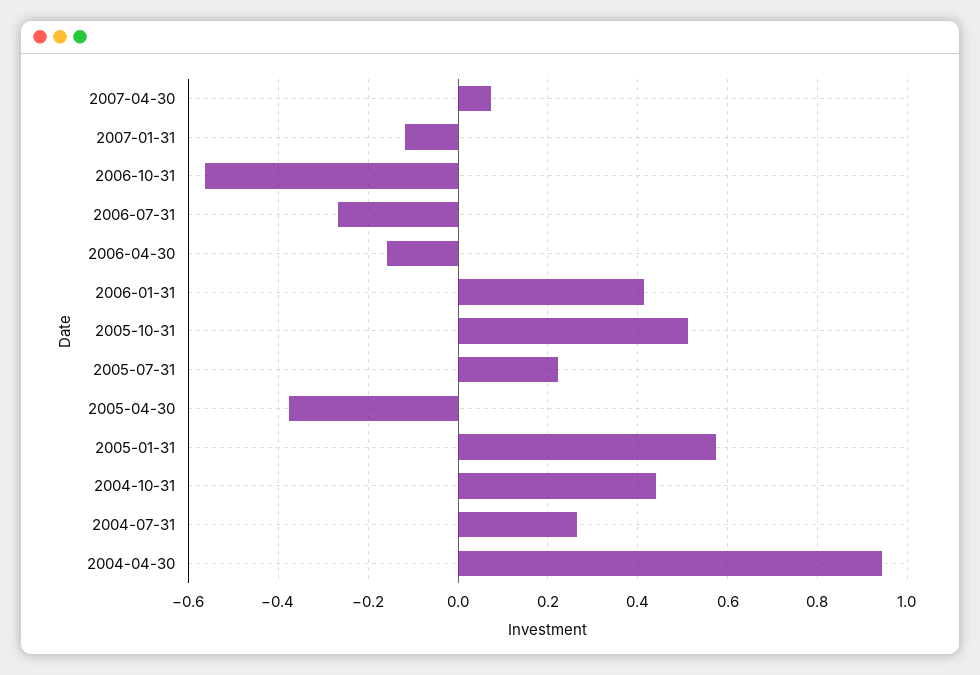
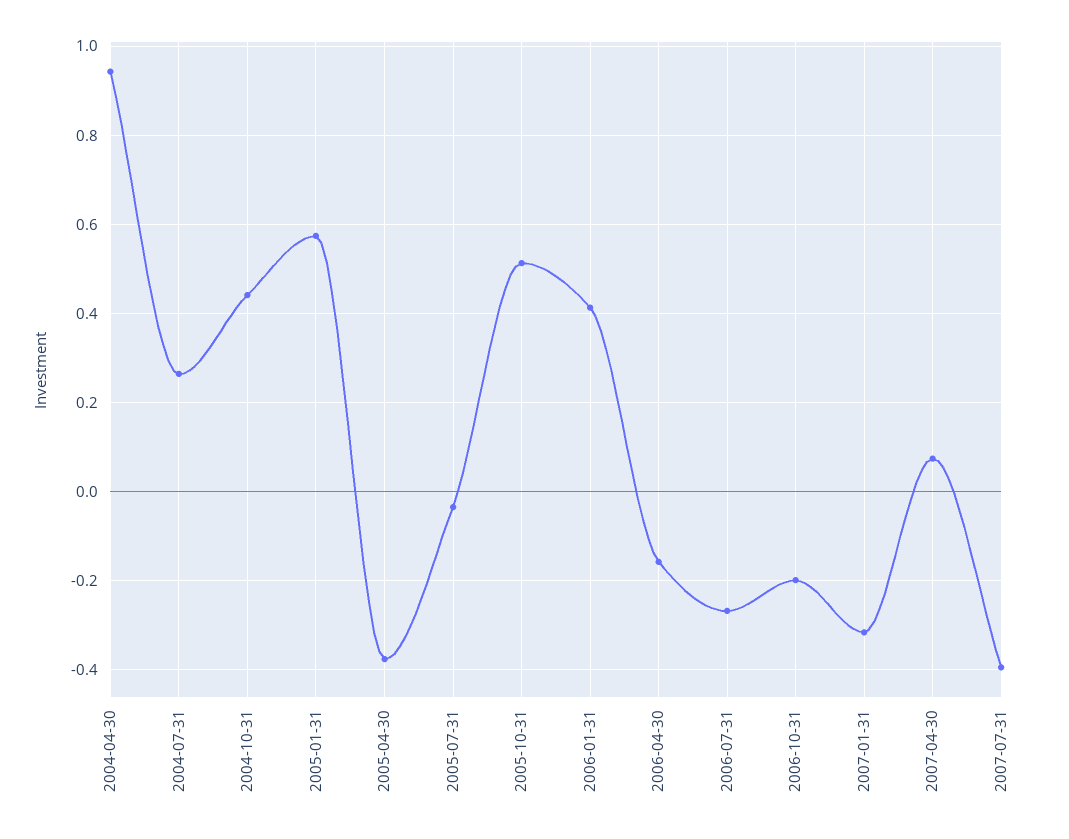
2007-01-31: -0.12 -> -0.32
2006-10-31: -0.56 -> -0.2
2005-07-31: 0.22 -> -0.04
2007-07-31: none -> -0.4

